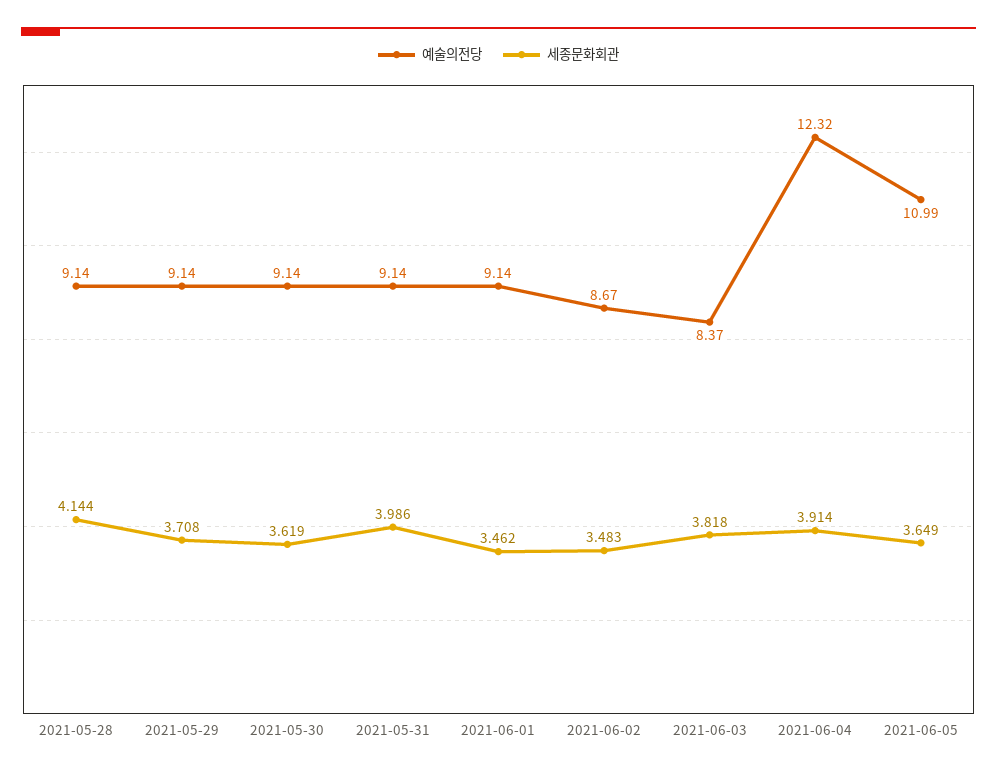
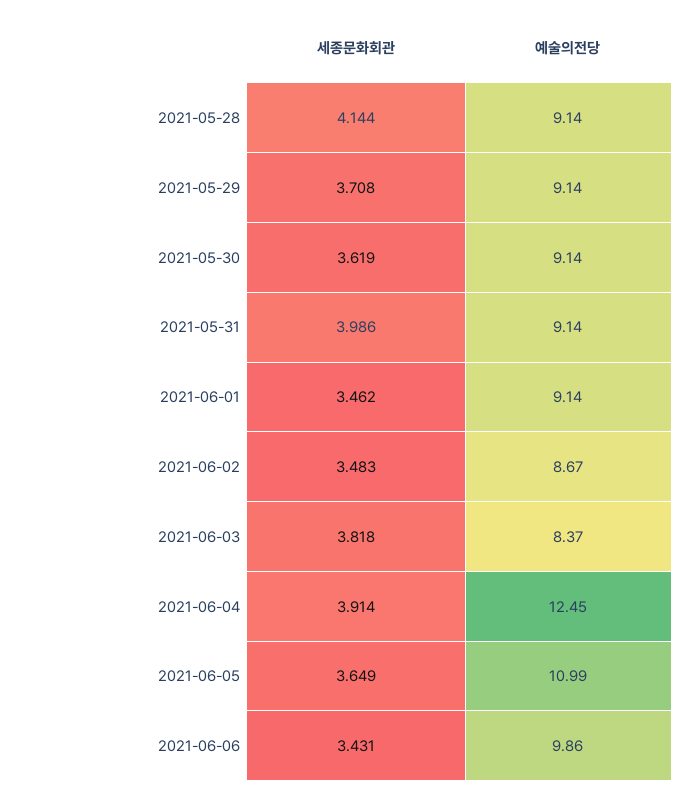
예술의전당, 2021-06-04: 12.32 -> 12.45
세종문화회관, 2021-06-06: none -> 3.431
예술의전당, 2021-06-06: none -> 9.86

